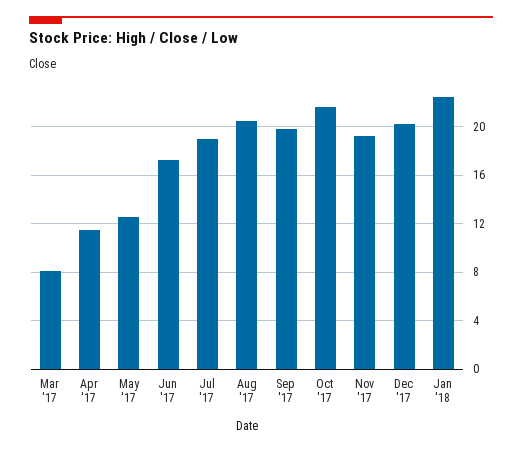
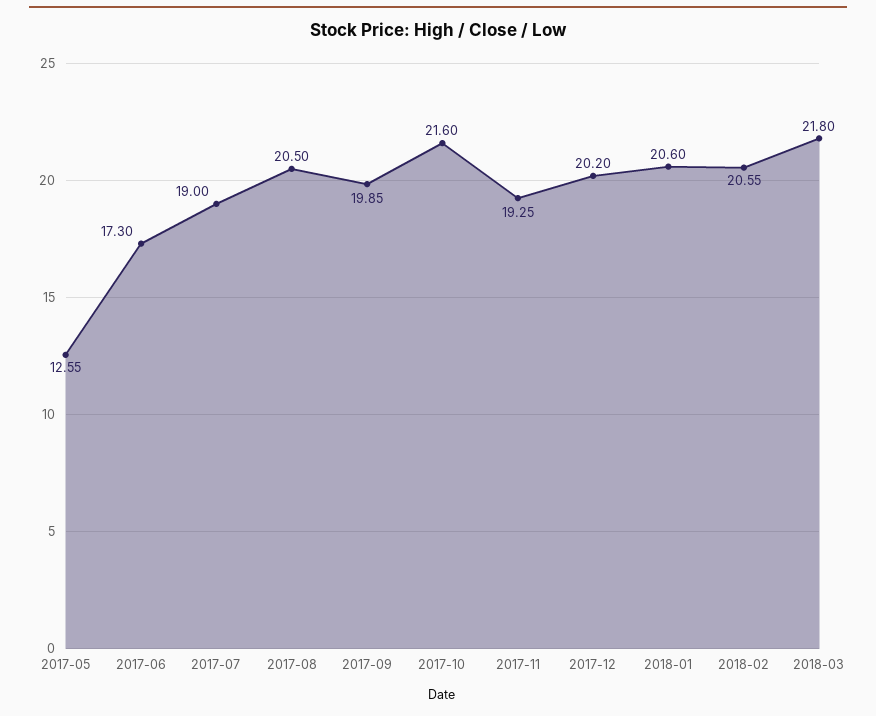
Mar '17: 8 -> none
Apr '17: 11.5 -> none
Jan '18: 22.5 -> 20.6
2018-02: none -> 20.55
2018-03: none -> 21.8

